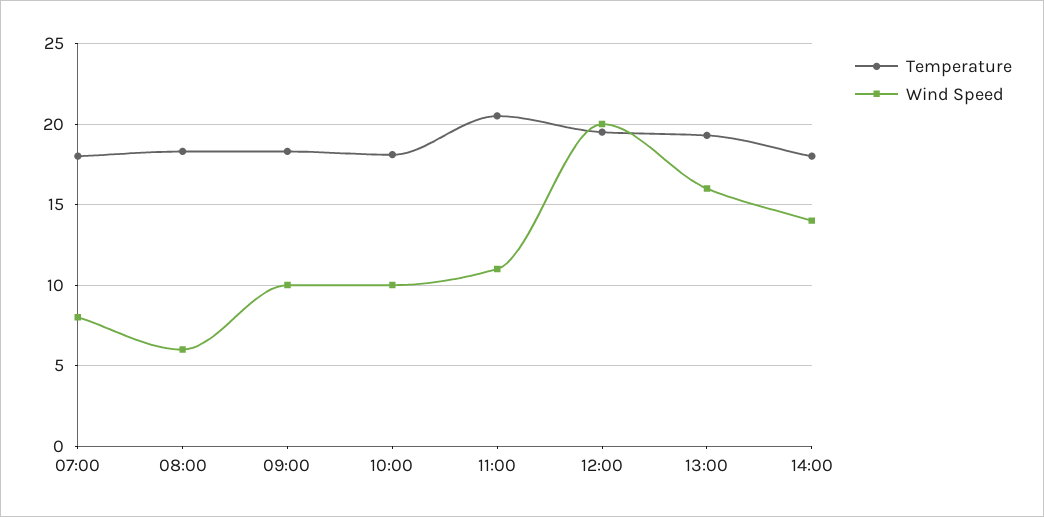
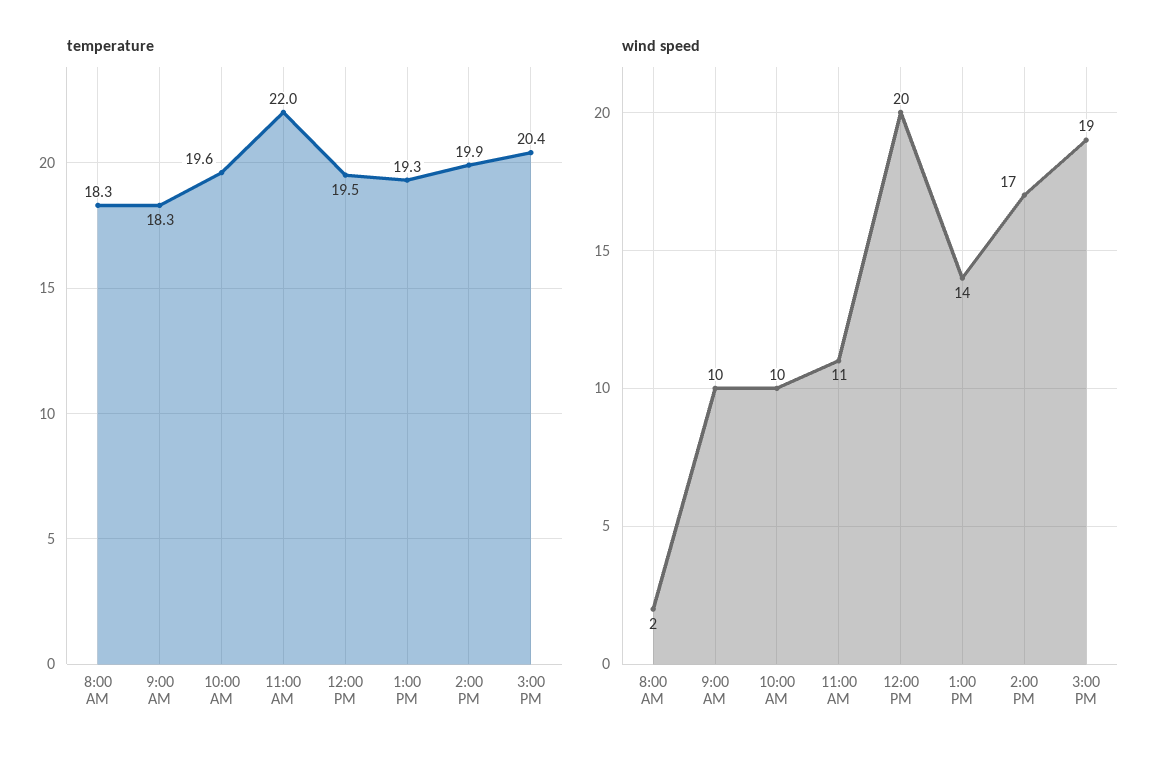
Temperature, 07:00: 18 -> none
Wind Speed, 07:00: 8 -> none
Wind Speed, 08:00: 6 -> 2
Temperature, 10:00: 18 -> 19.6
Temperature, 11:00: 20.5 -> 22
Wind Speed, 13:00: 16 -> 14
Temperature, 14:00: 18 -> 19.9
Wind Speed, 14:00: 14 -> 17
Temperature, 3:00 PM: none -> 20.4
Wind Speed, 3:00 PM: none -> 19

